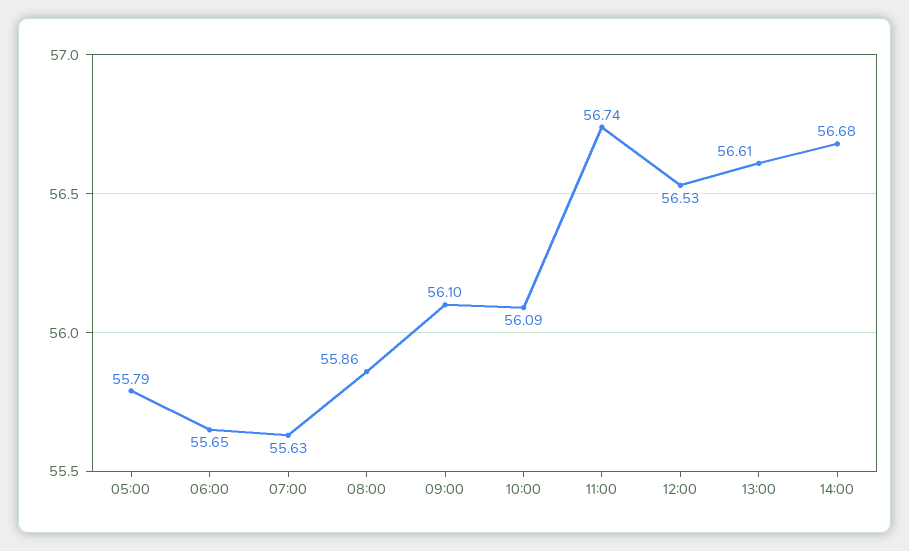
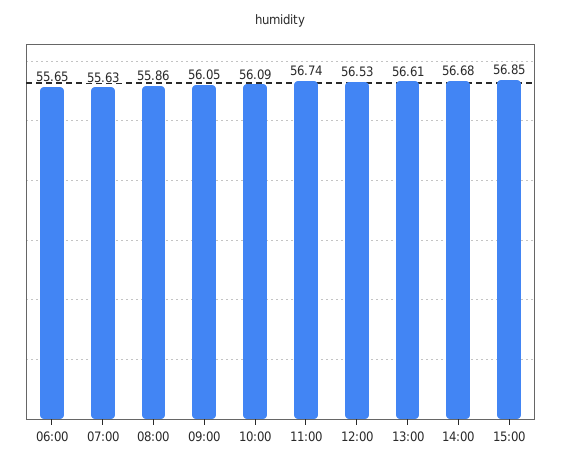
05:00: 55.79 -> none
09:00: 56.1 -> 56.05
15:00: none -> 56.85

